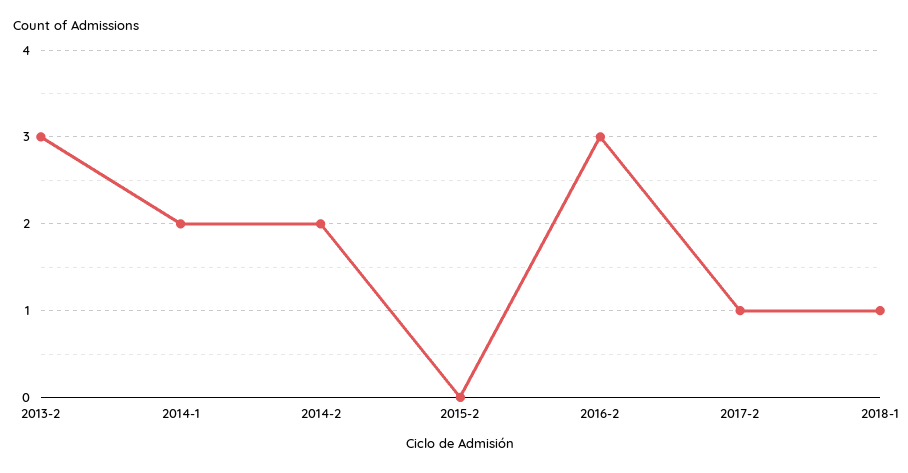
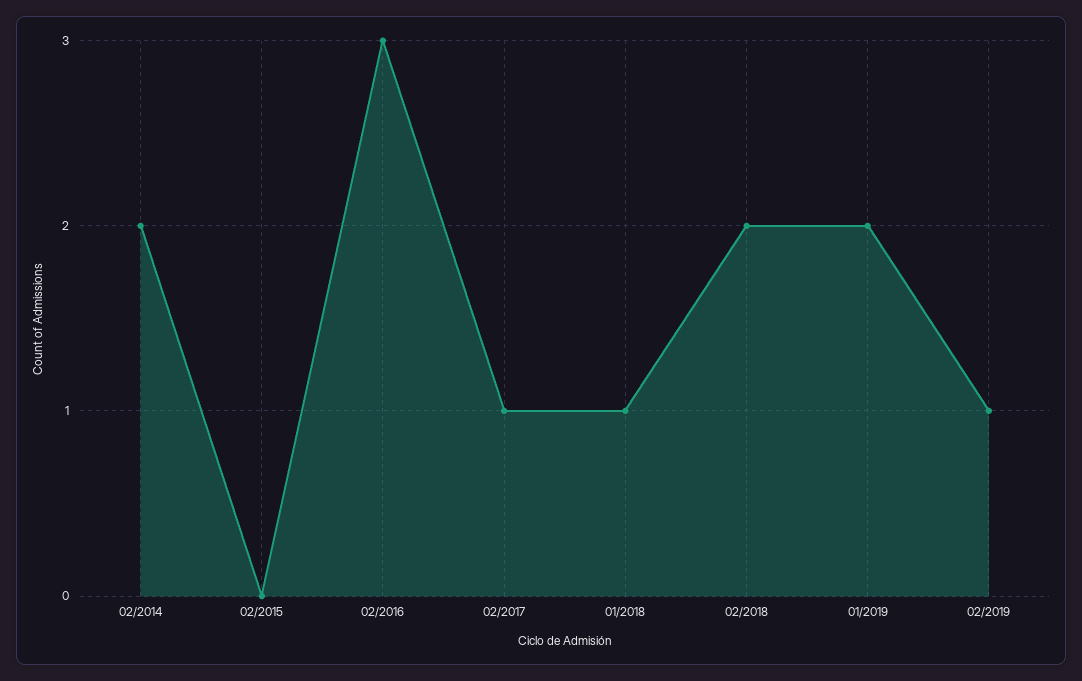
2013-2: 3 -> none
2014-1: 2 -> none
02/2018: none -> 2
01/2019: none -> 2
02/2019: none -> 1

